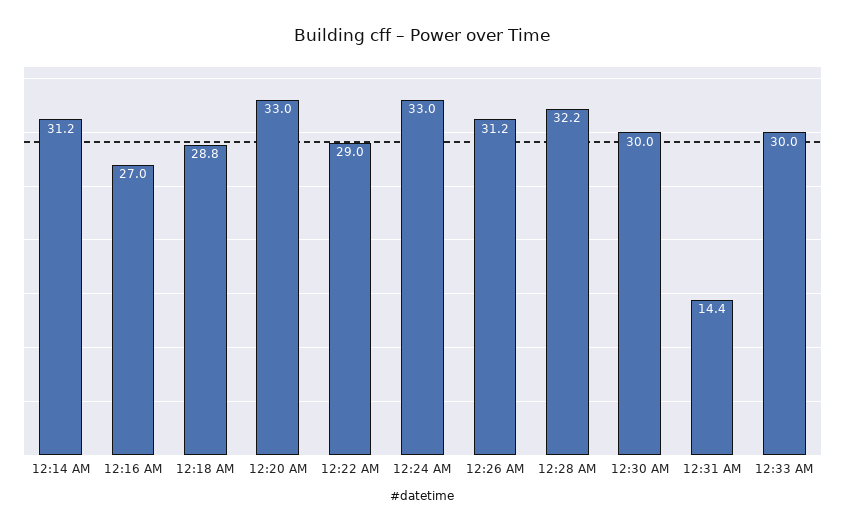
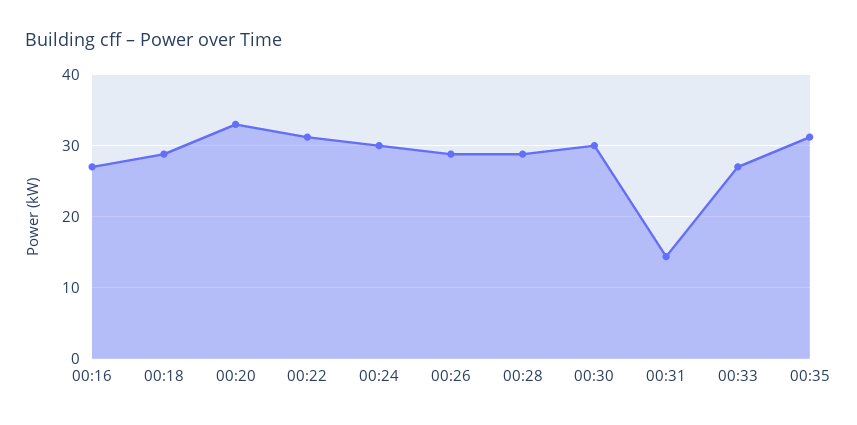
12:14 AM: 31.2 -> none
12:22 AM: 29 -> 31
12:24 AM: 33 -> 30
12:26 AM: 31.2 -> 29
12:28 AM: 32.2 -> 29
12:33 AM: 30 -> 27
00:35: none -> 31

